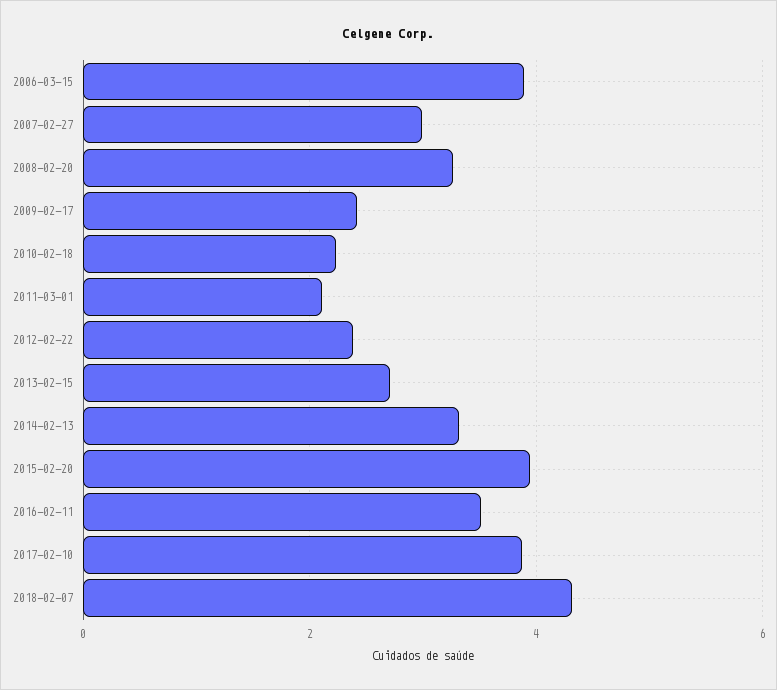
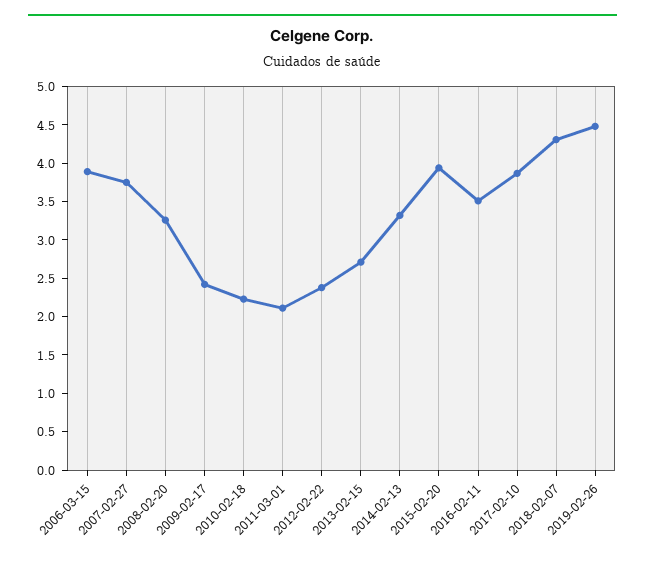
2007-02-27: 3 -> 3.75
2019-02-26: none -> 4.5

